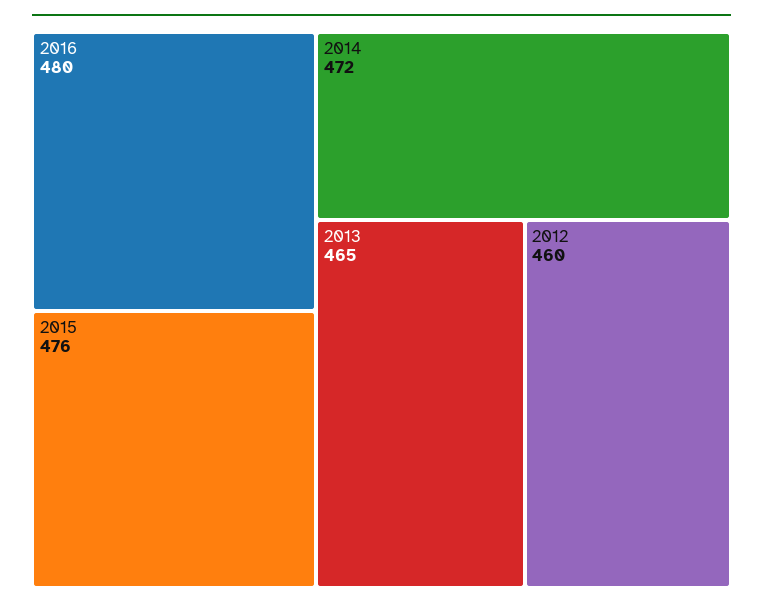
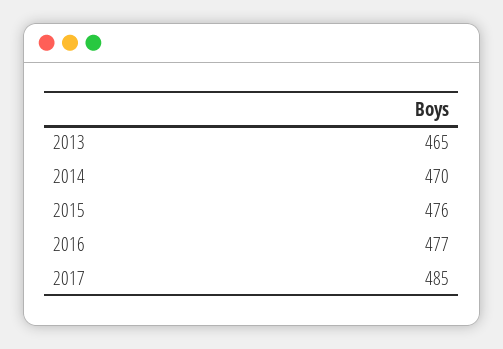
2016: 480 -> 477
2014: 472 -> 470
2012: 460 -> none
2017: none -> 485

